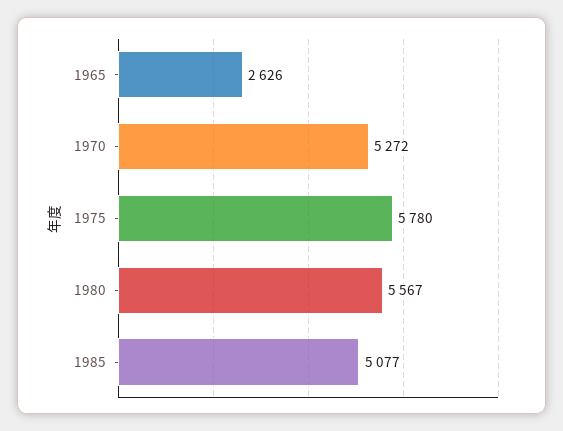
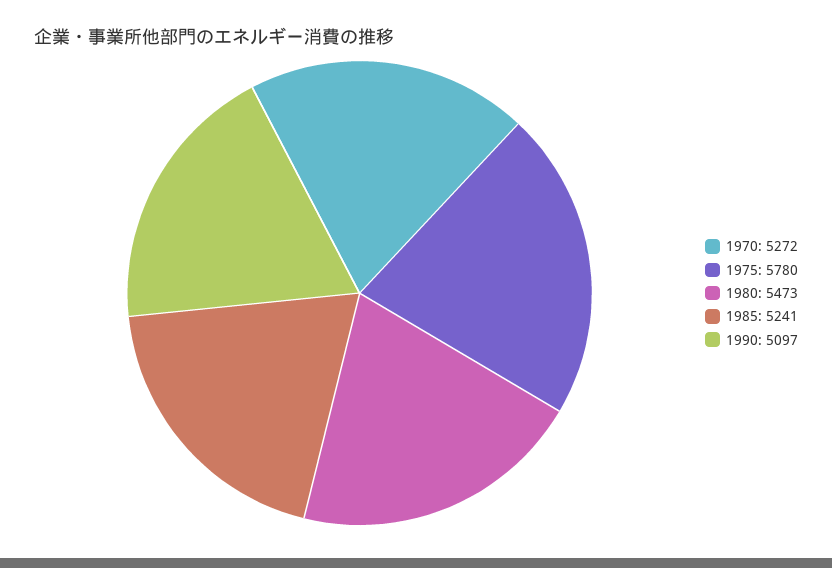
1965: 2626 -> none
1980: 5567 -> 5473
1985: 5077 -> 5241
1990: none -> 5097

